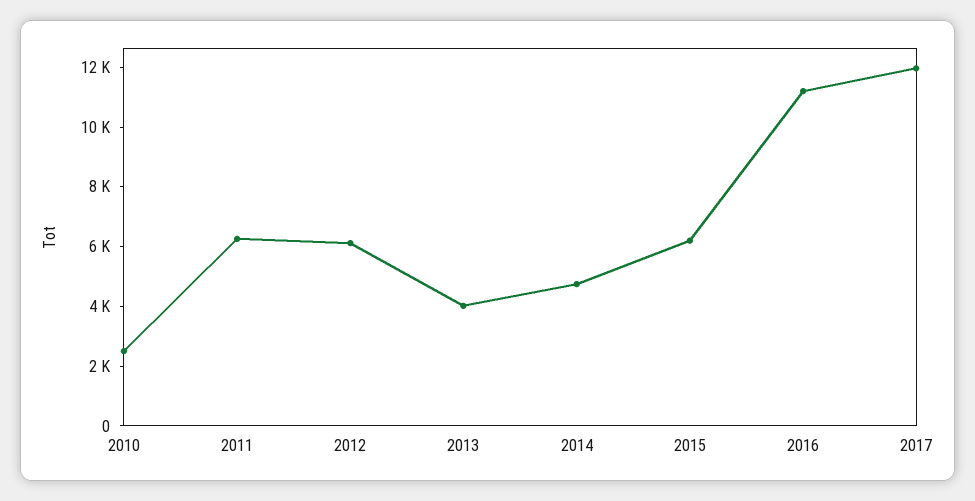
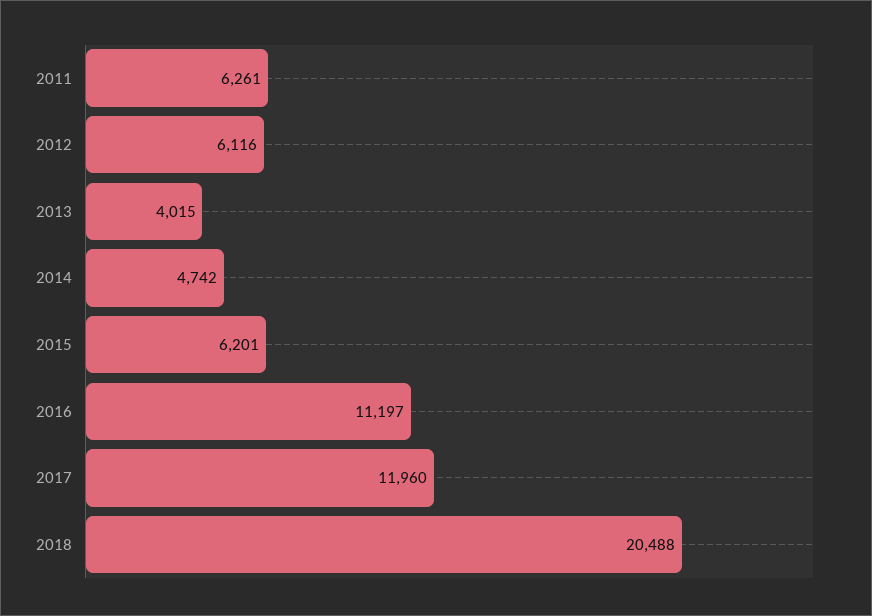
2010: 2500 -> none
2018: none -> 20488

